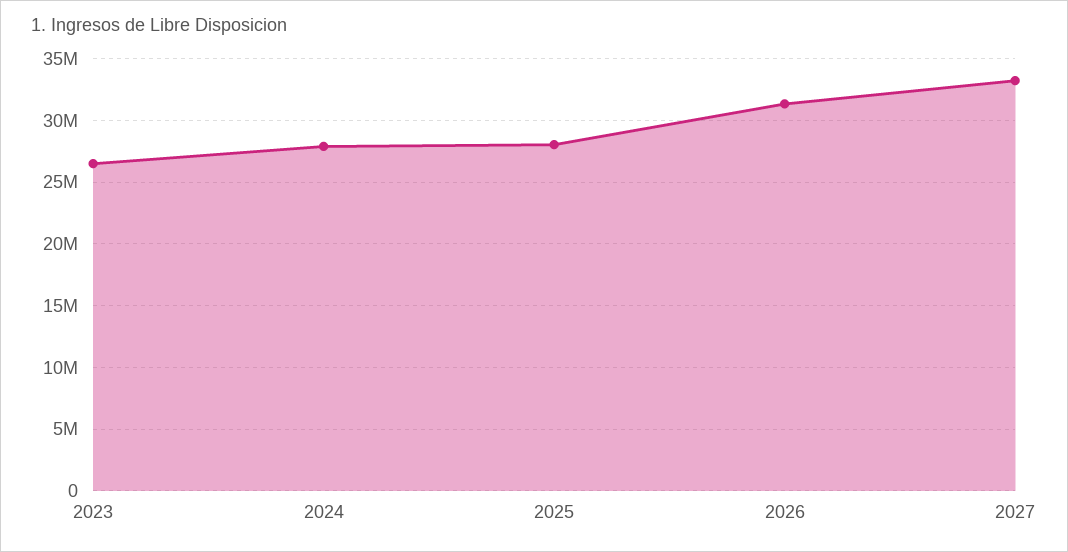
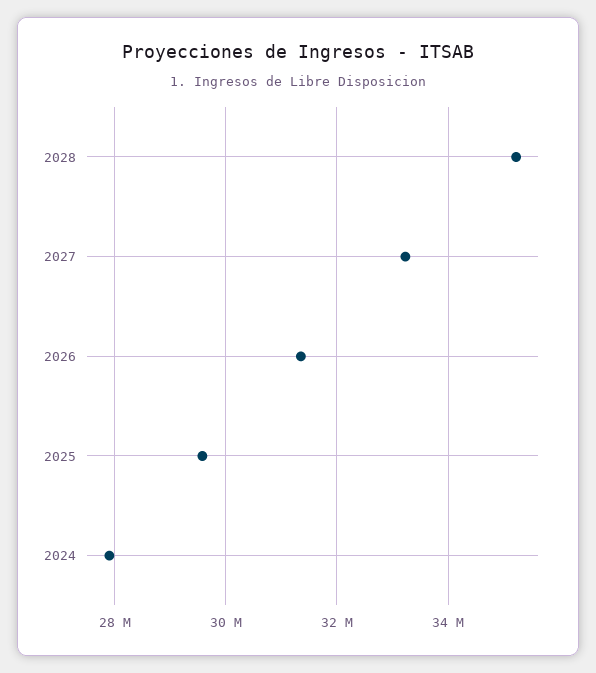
2023: 26500000 -> none
2025: 28000000 -> 29600000
2028: none -> 35200000

